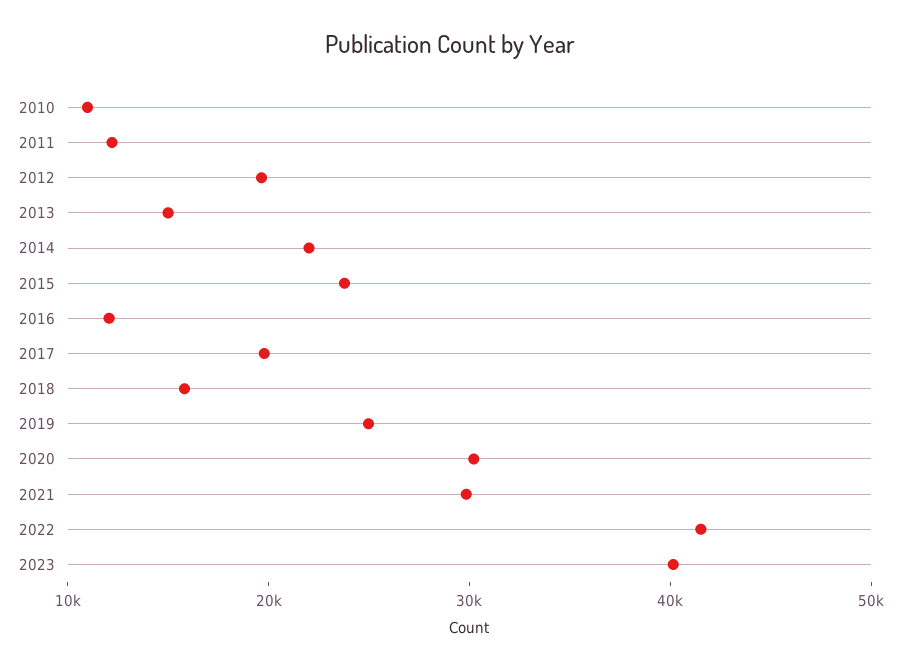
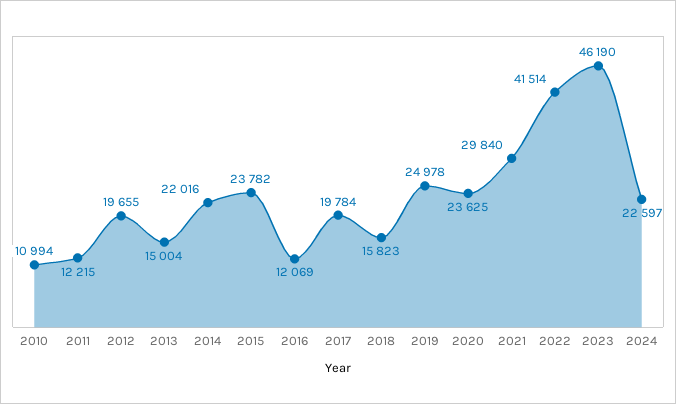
2020: 30000 -> 23625
2023: 40000 -> 46190
2024: none -> 22597

